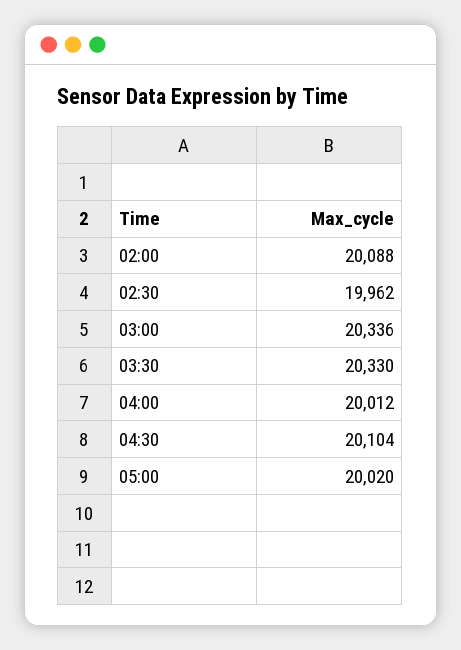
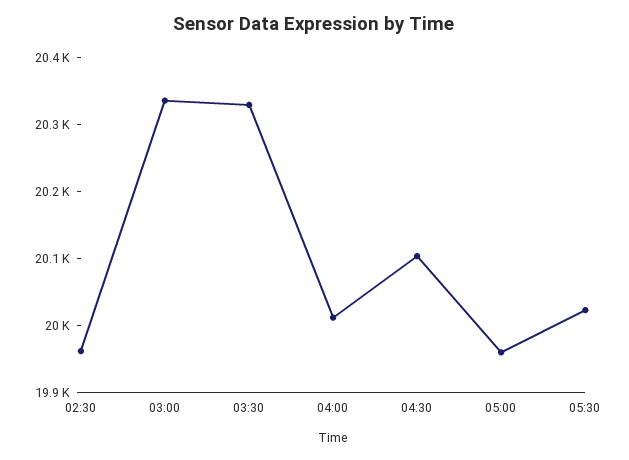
02:00: 20088 -> none
05:00: 20020 -> 19960
05:30: none -> 20020

